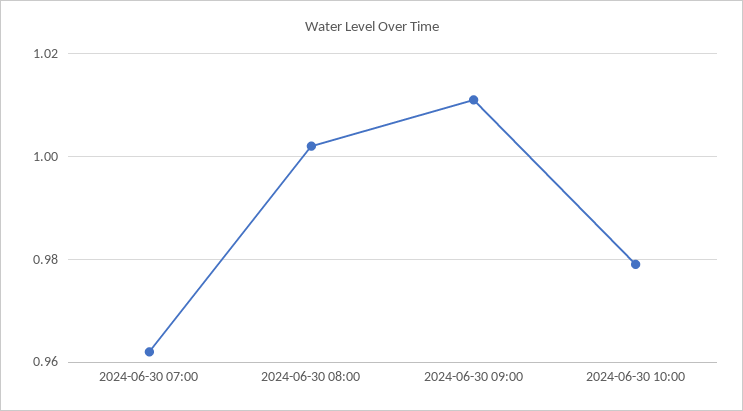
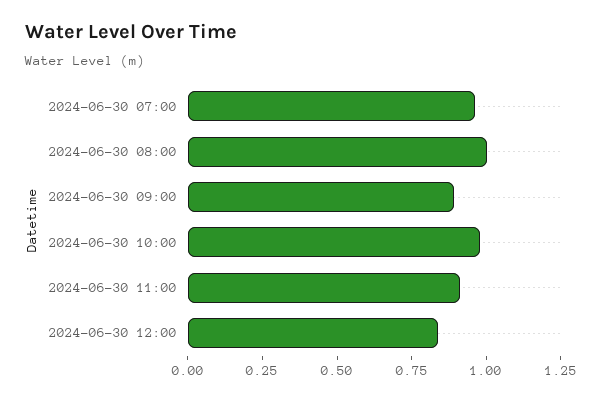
2024-06-30 09:00: 1.01 -> 0.9
2024-06-30 11:00: none -> 0.9
2024-06-30 12:00: none -> 0.85

